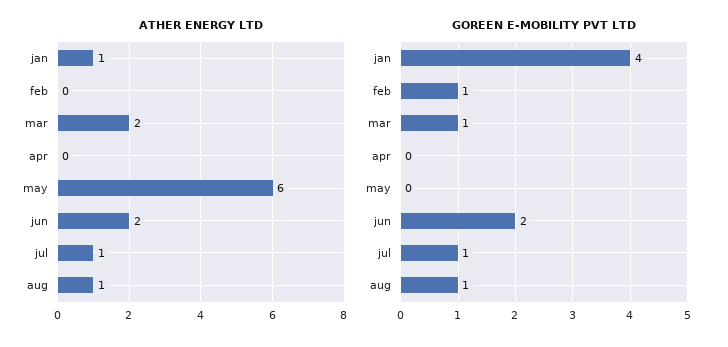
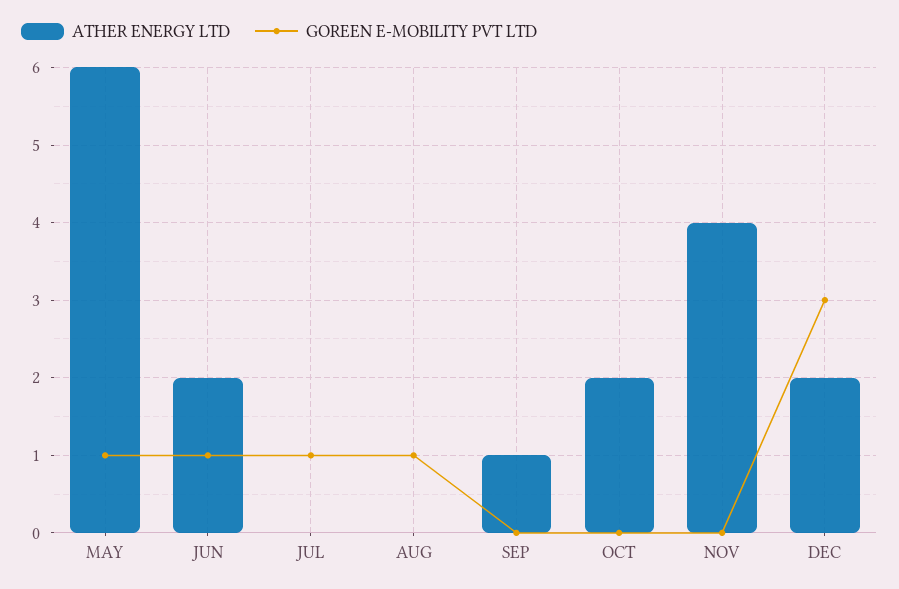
ATHER ENERGY LTD, jan: 1 -> none
ATHER ENERGY LTD, feb: 0 -> none
ATHER ENERGY LTD, mar: 2 -> none
ATHER ENERGY LTD, apr: 0 -> none
ATHER ENERGY LTD, jul: 1 -> 0
ATHER ENERGY LTD, aug: 1 -> 0
GOREEN E-MOBILITY PVT LTD, jan: 4 -> none
GOREEN E-MOBILITY PVT LTD, feb: 1 -> none
GOREEN E-MOBILITY PVT LTD, mar: 1 -> none
GOREEN E-MOBILITY PVT LTD, apr: 0 -> none
GOREEN E-MOBILITY PVT LTD, may: 0 -> 1
GOREEN E-MOBILITY PVT LTD, jun: 2 -> 1
ATHER ENERGY LTD, SEP: none -> 1
GOREEN E-MOBILITY PVT LTD, SEP: none -> 0
ATHER ENERGY LTD, OCT: none -> 2
GOREEN E-MOBILITY PVT LTD, OCT: none -> 0
ATHER ENERGY LTD, NOV: none -> 4
GOREEN E-MOBILITY PVT LTD, NOV: none -> 0
ATHER ENERGY LTD, DEC: none -> 2
GOREEN E-MOBILITY PVT LTD, DEC: none -> 3

